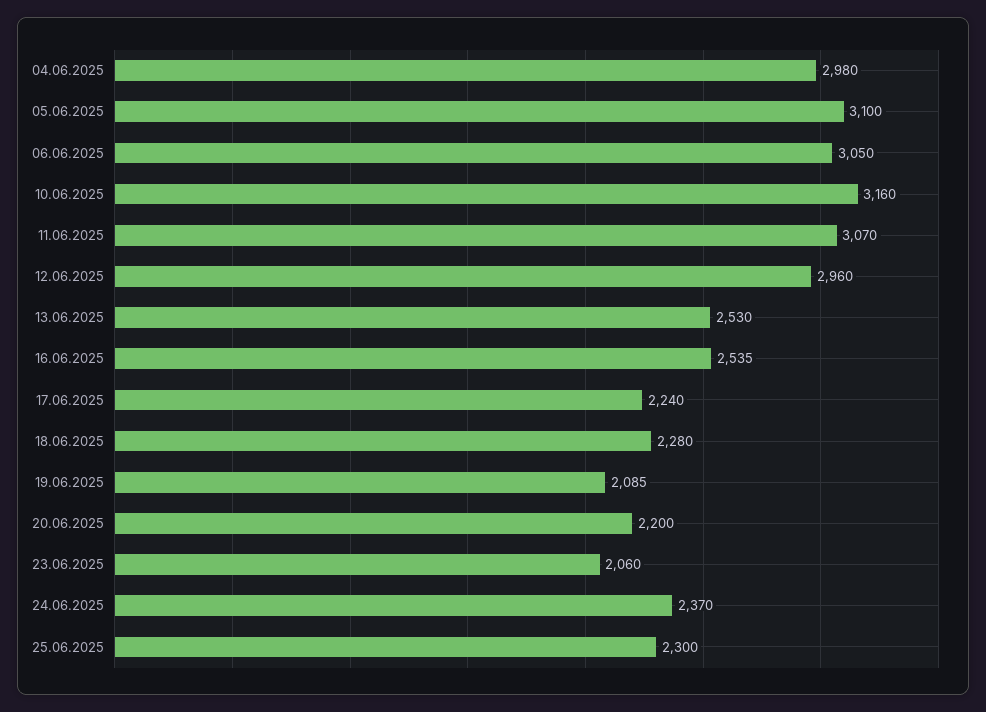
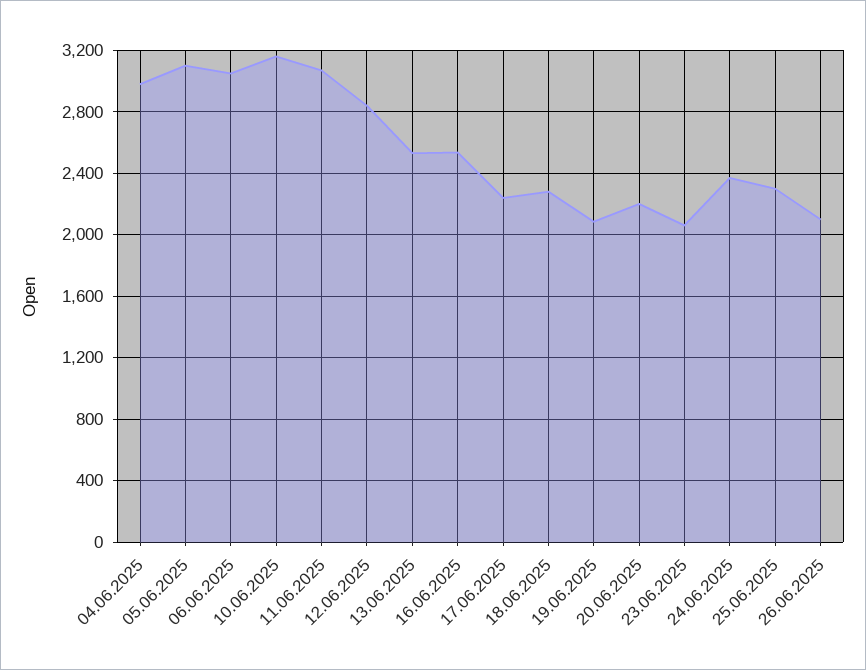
12.06.2025: 2960 -> 2850
26.06.2025: none -> 2100

